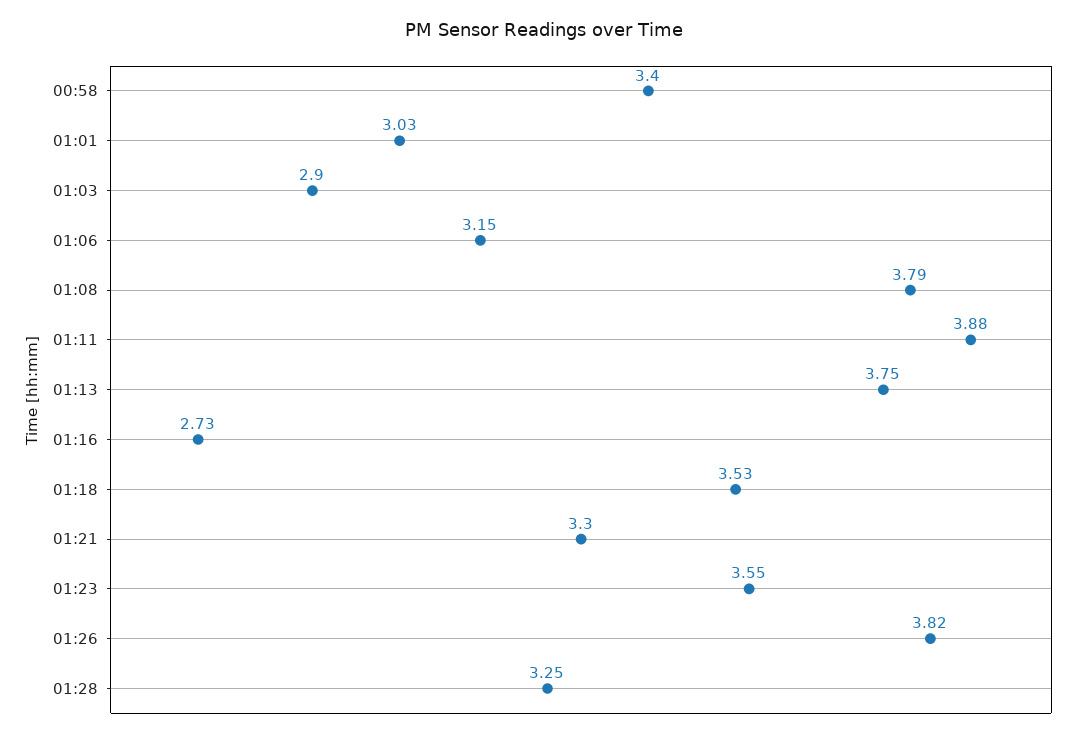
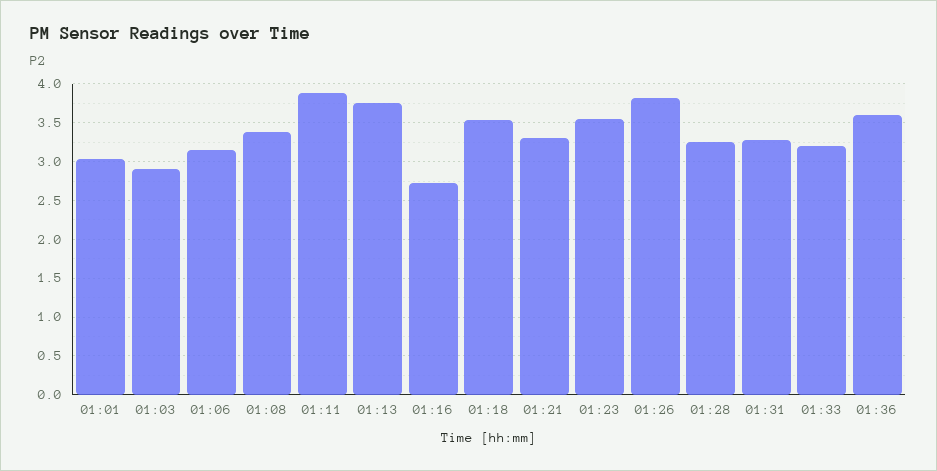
00:58: 3.4 -> none
01:08: 3.79 -> 3.4
01:31: none -> 3.3
01:33: none -> 3.2
01:36: none -> 3.6

